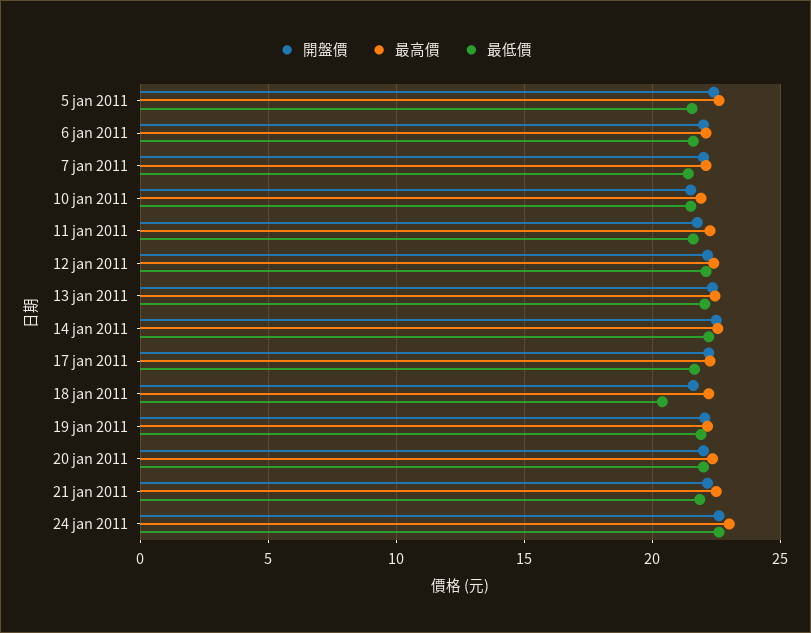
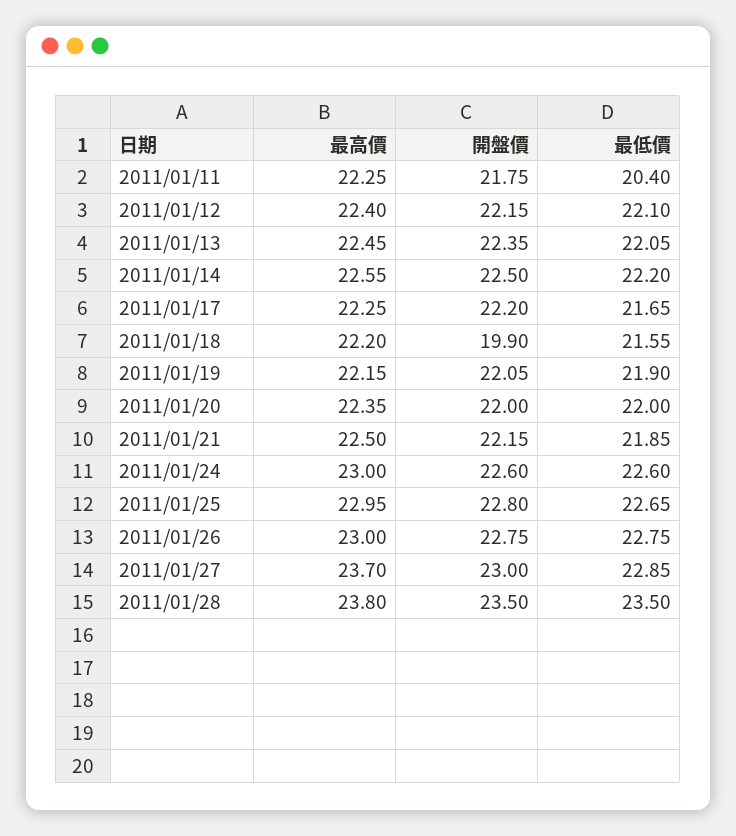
開盤價, 5 jan 2011: 22.5 -> none
最高價, 5 jan 2011: 22.5 -> none
最低價, 5 jan 2011: 21.5 -> none
開盤價, 6 jan 2011: 22 -> none
最高價, 6 jan 2011: 22 -> none
最低價, 6 jan 2011: 21.5 -> none
開盤價, 7 jan 2011: 22 -> none
最高價, 7 jan 2011: 22 -> none
最低價, 7 jan 2011: 21.5 -> none
開盤價, 10 jan 2011: 21.5 -> none
最高價, 10 jan 2011: 22 -> none
最低價, 10 jan 2011: 21.5 -> none
最低價, 11 jan 2011: 21.5 -> 20.4
開盤價, 18 jan 2011: 21.5 -> 19.9
最低價, 18 jan 2011: 20.5 -> 21.55
最高價, 2011/01/25: none -> 22.95
開盤價, 2011/01/25: none -> 22.8
最低價, 2011/01/25: none -> 22.65
最高價, 2011/01/26: none -> 23
開盤價, 2011/01/26: none -> 22.75
最低價, 2011/01/26: none -> 22.75
最高價, 2011/01/27: none -> 23.7
開盤價, 2011/01/27: none -> 23
最低價, 2011/01/27: none -> 22.85
最高價, 2011/01/28: none -> 23.8
開盤價, 2011/01/28: none -> 23.5
最低價, 2011/01/28: none -> 23.5

